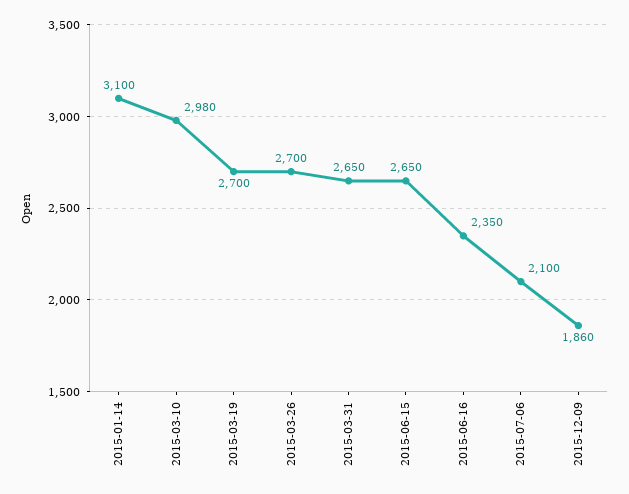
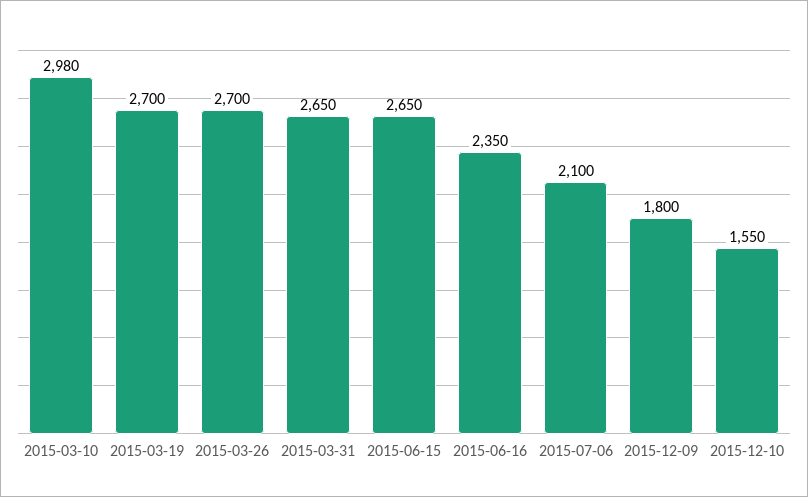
2015-01-14: 3100 -> none
2015-12-09: 1860 -> 1800
2015-12-10: none -> 1550

